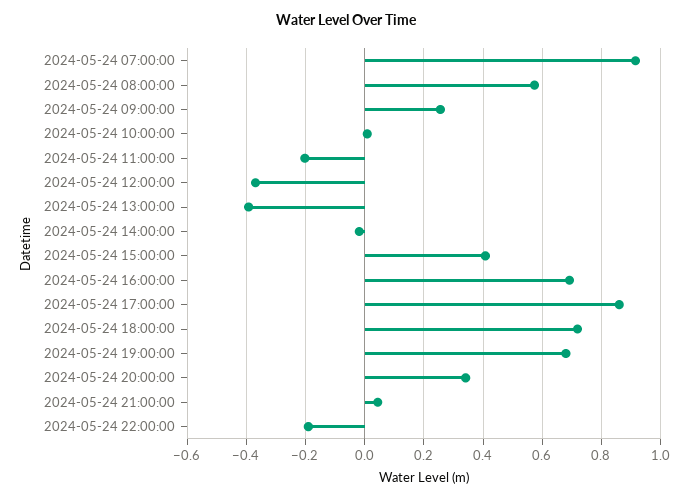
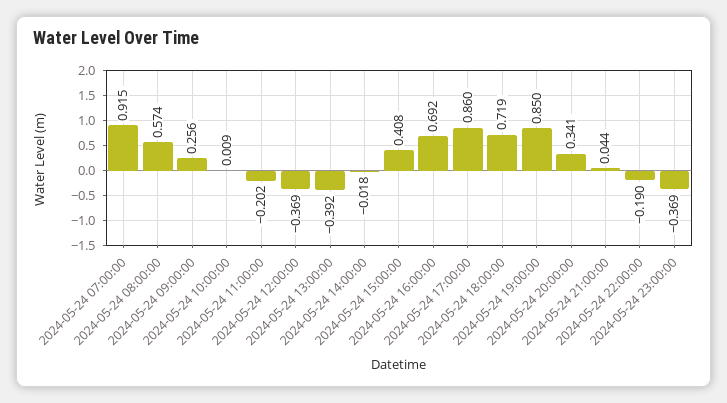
2024-05-24 19:00:00: 0.675 -> 0.85
2024-05-24 23:00:00: none -> -0.369

